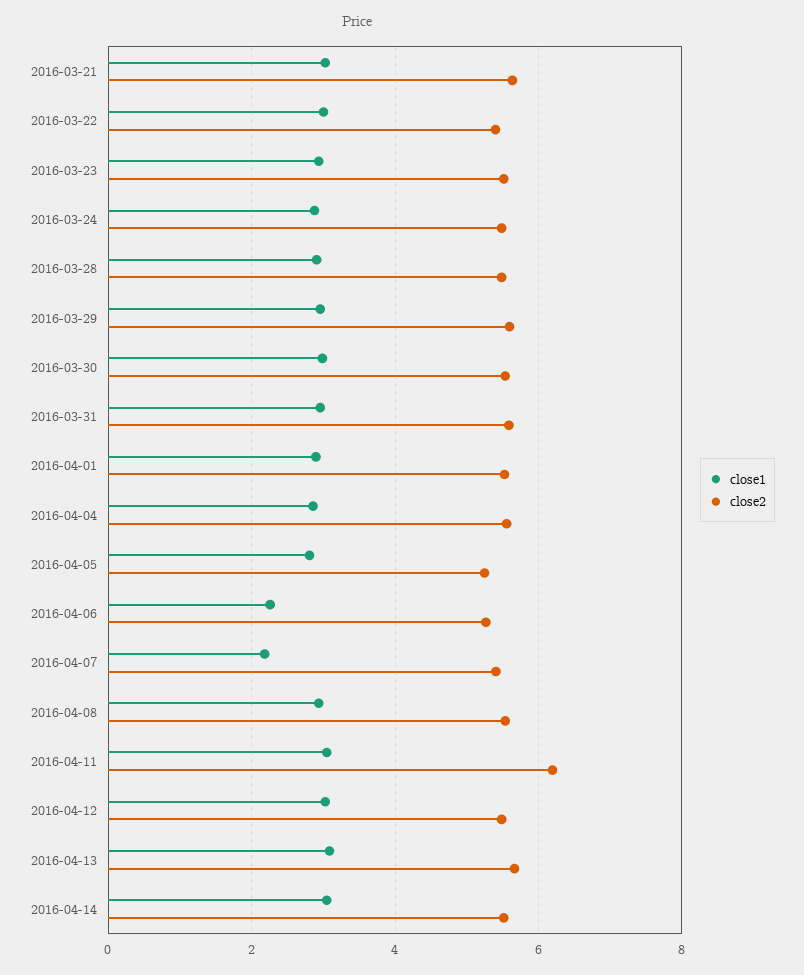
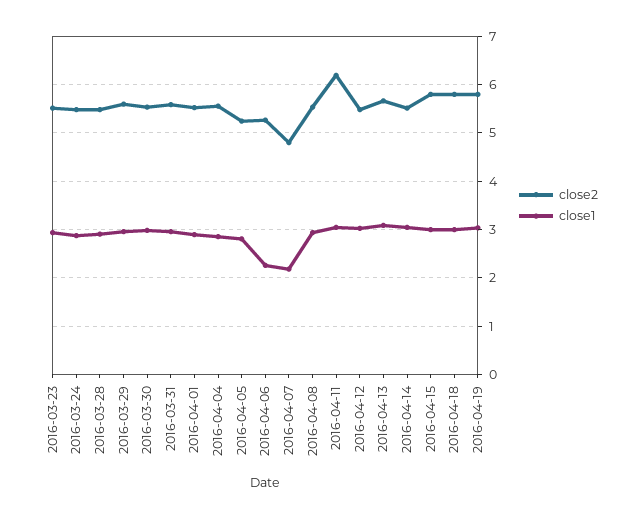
close1, 2016-03-21: 3 -> none
close2, 2016-03-21: 5.6 -> none
close1, 2016-03-22: 3 -> none
close2, 2016-03-22: 5.4 -> none
close2, 2016-04-07: 5.4 -> 4.8
close2, 2016-04-15: none -> 5.8
close1, 2016-04-15: none -> 3
close2, 2016-04-18: none -> 5.8
close1, 2016-04-18: none -> 3
close2, 2016-04-19: none -> 5.8
close1, 2016-04-19: none -> 3

